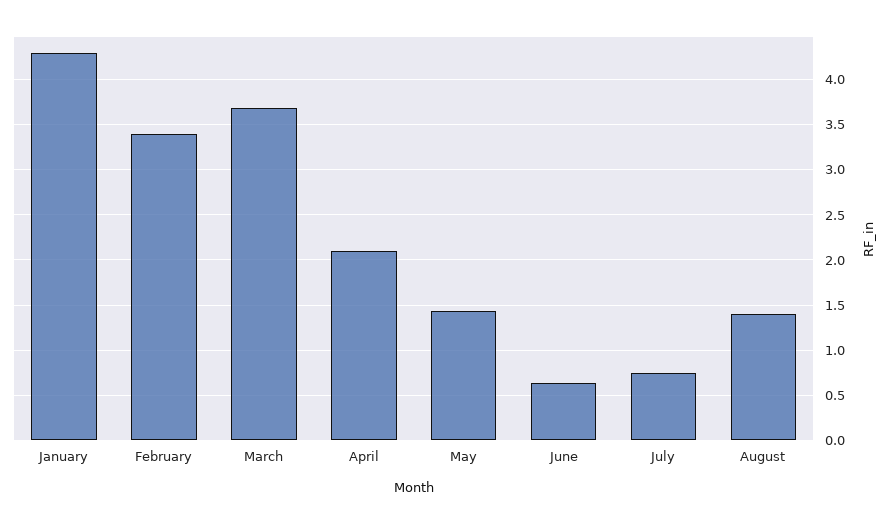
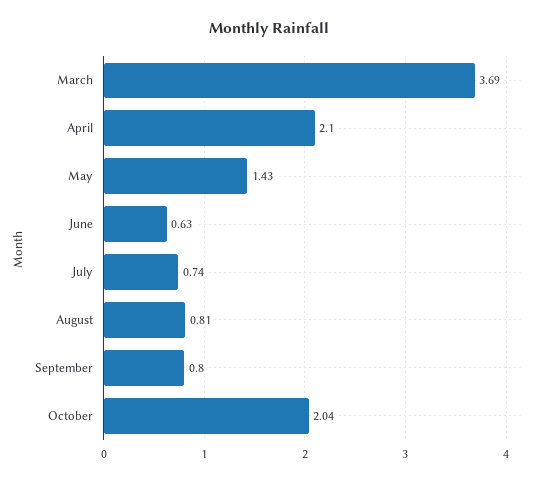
January: 4.3 -> none
February: 3.4 -> none
August: 1.4 -> 0.81
September: none -> 0.8
October: none -> 2.04

